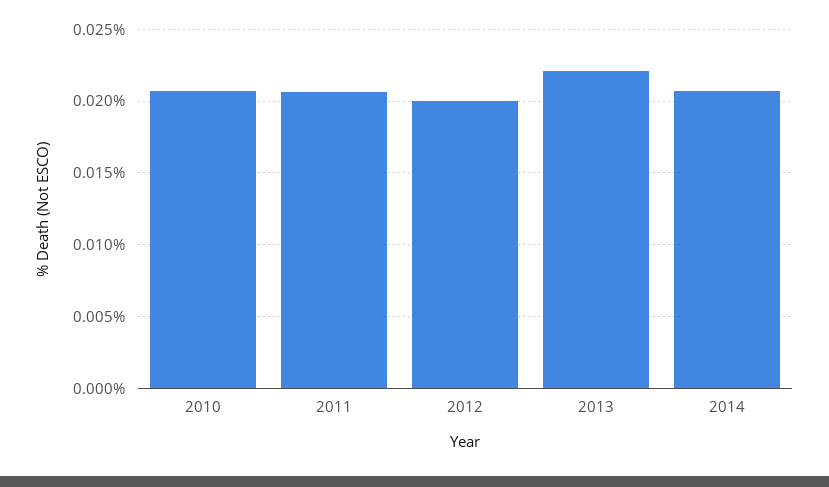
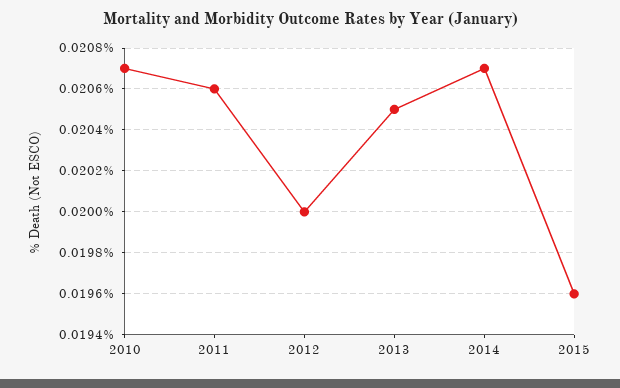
2013: 0.022 -> 0.0205
2015: none -> 0.0196

